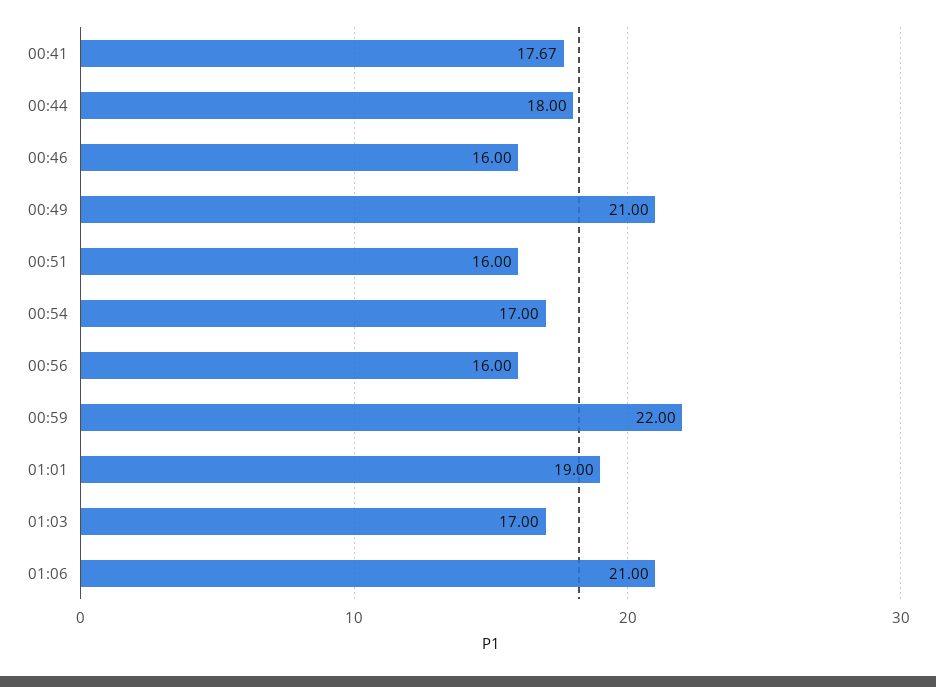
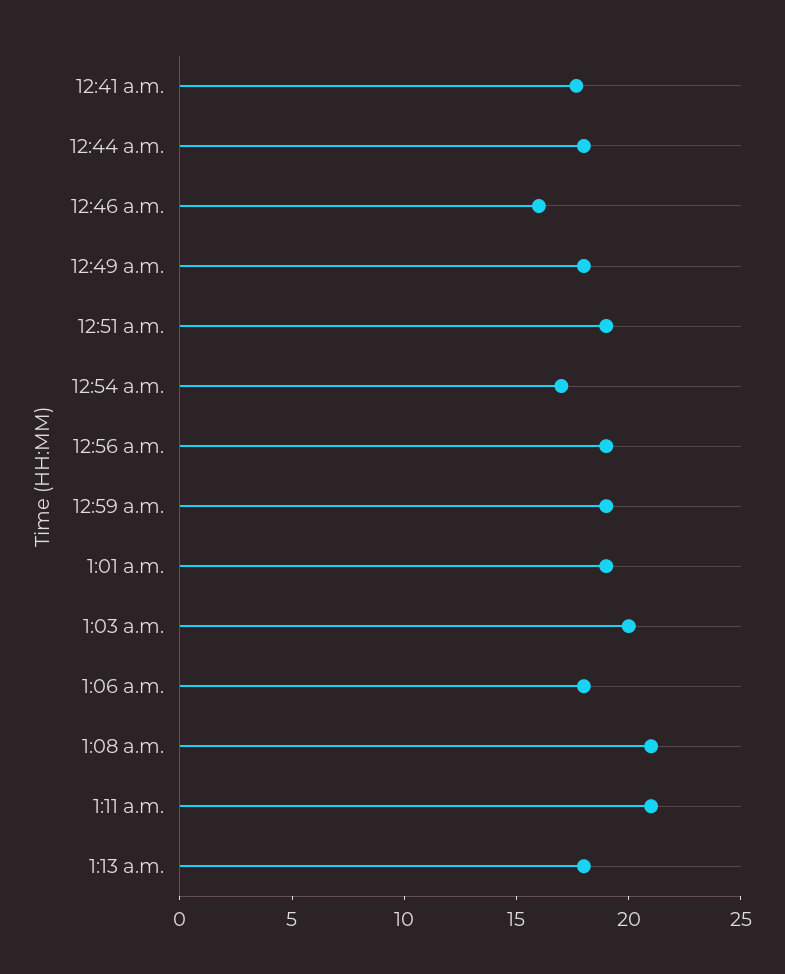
00:49: 21 -> 18
00:51: 16 -> 19
00:56: 16 -> 19
00:59: 22 -> 19
01:03: 17 -> 20
01:06: 21 -> 18
1:08 a.m.: none -> 21
1:11 a.m.: none -> 21
1:13 a.m.: none -> 18

